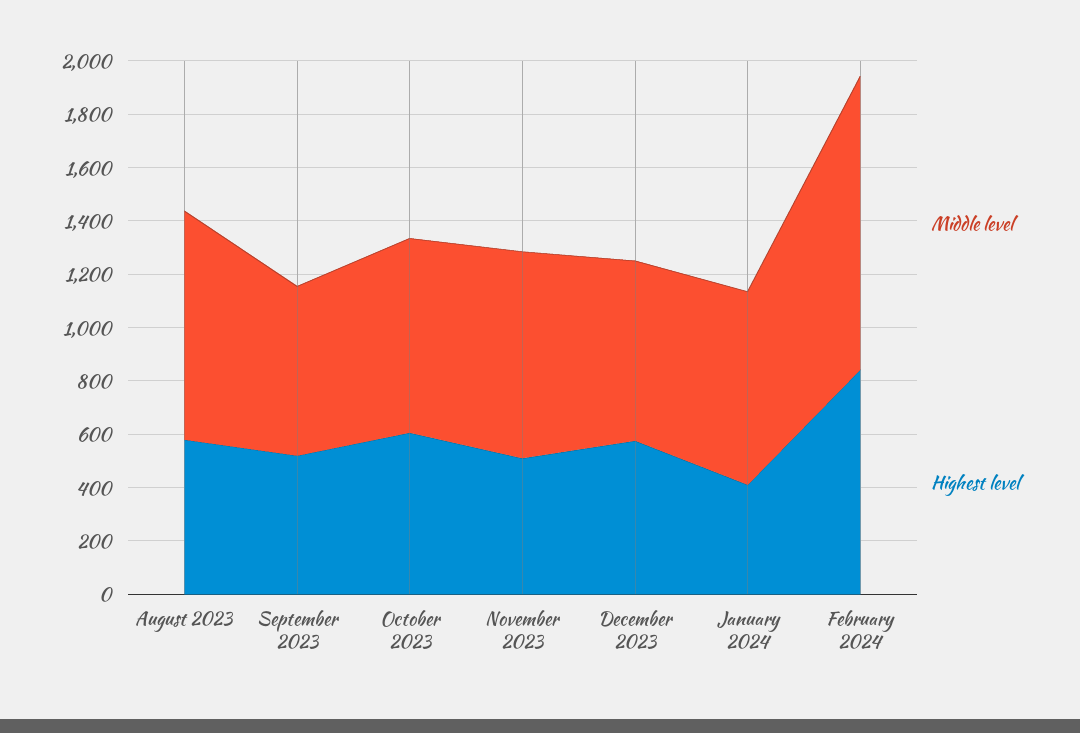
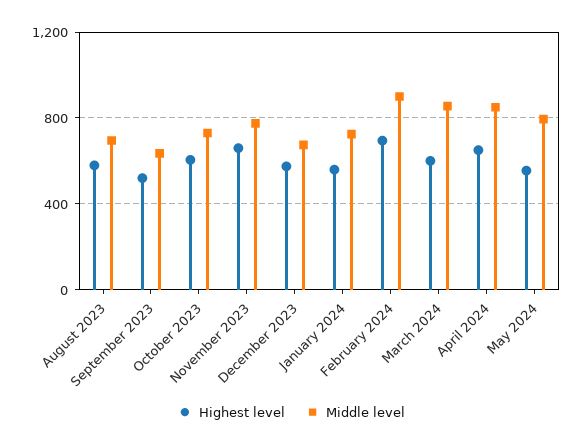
Middle level, August 2023: 850 -> 700
Highest level, November 2023: 500 -> 650
Highest level, January 2024: 400 -> 550
Middle level, February 2024: 1100 -> 900
Highest level, February 2024: 850 -> 700
Highest level, March 2024: none -> 600
Middle level, March 2024: none -> 850
Highest level, April 2024: none -> 650
Middle level, April 2024: none -> 850
Highest level, May 2024: none -> 550
Middle level, May 2024: none -> 800

